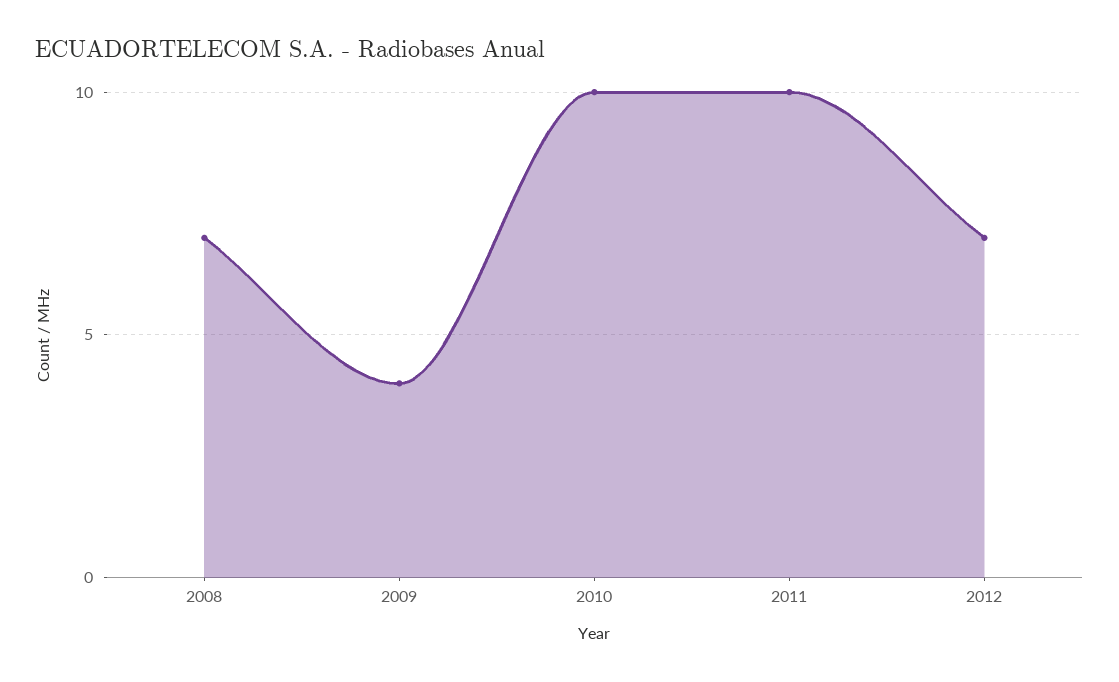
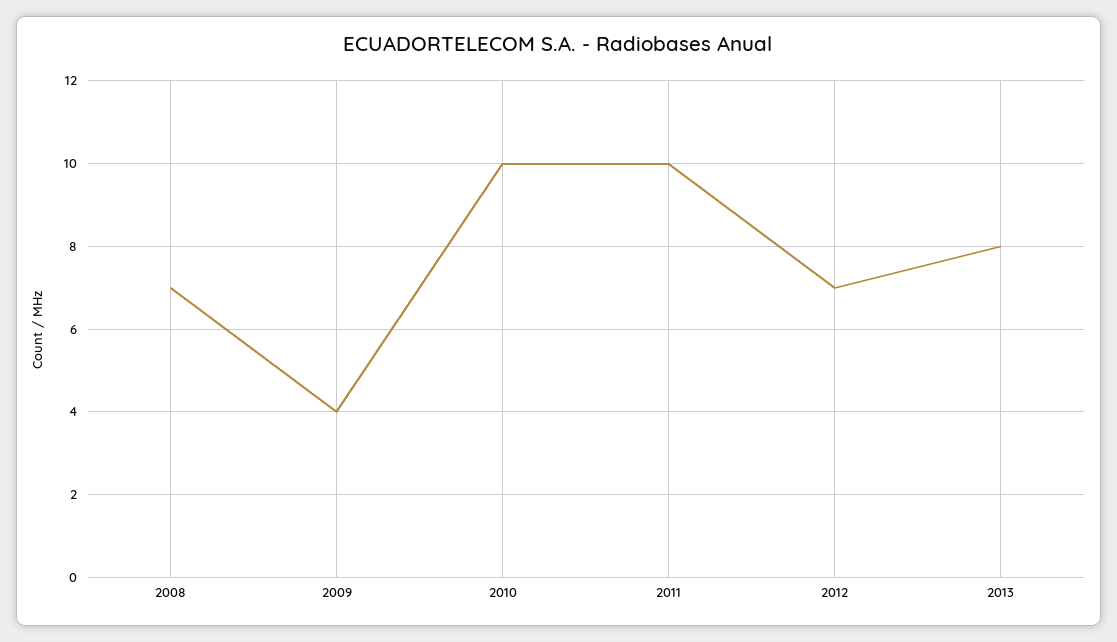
2013: none -> 8

